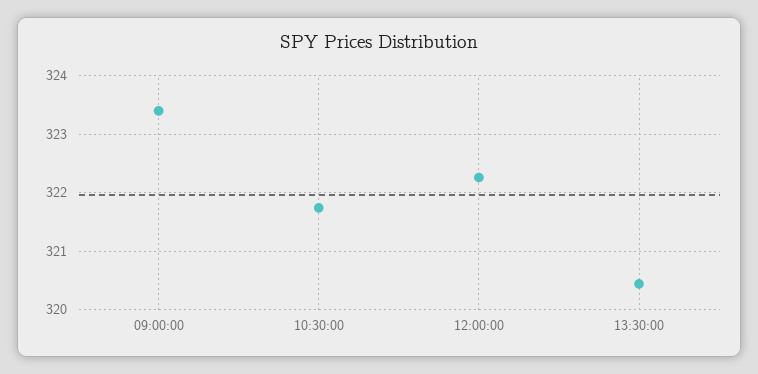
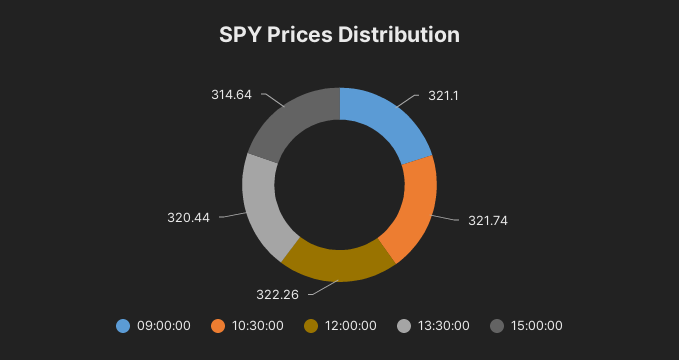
09:00:00: 323.4 -> 321.1
15:00:00: none -> 314.64

